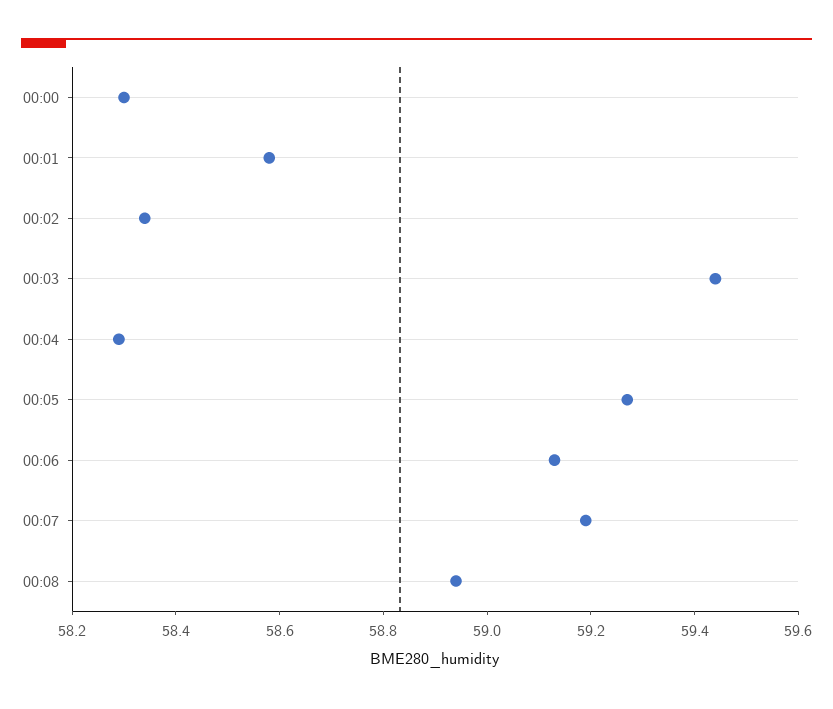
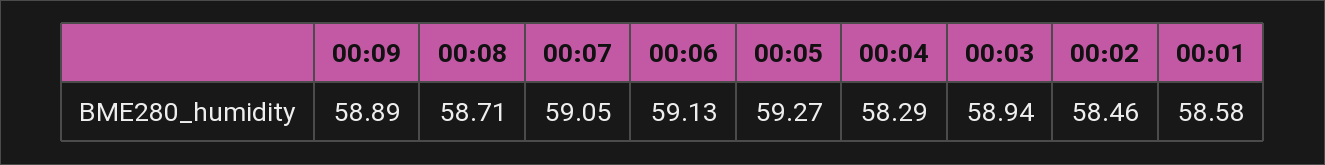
00:00: 58.3 -> none
00:02: 58.35 -> 58.46
00:03: 59.45 -> 58.94
00:07: 59.2 -> 59.05
00:08: 58.95 -> 58.71
00:09: none -> 58.89

